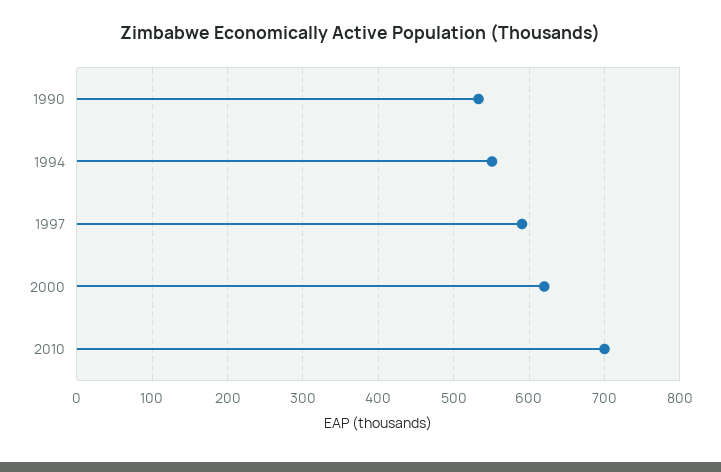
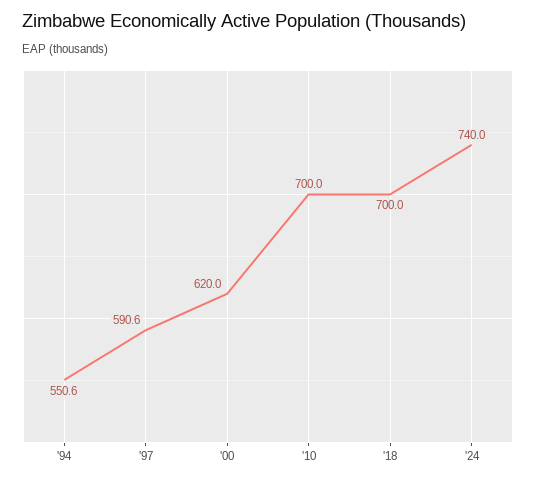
1990: 530 -> none
'18: none -> 700
'24: none -> 740

